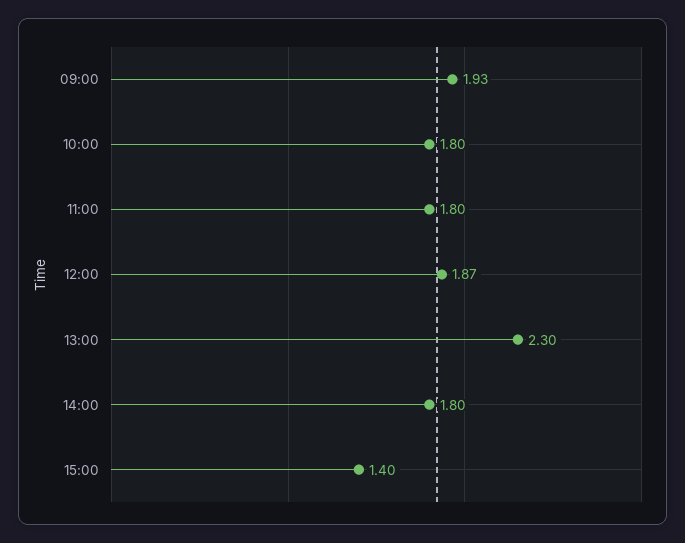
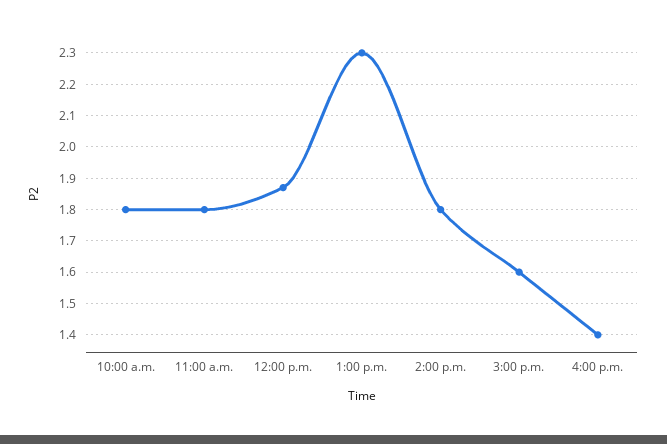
09:00: 1.93 -> none
15:00: 1.4 -> 1.6
4:00 p.m.: none -> 1.4

